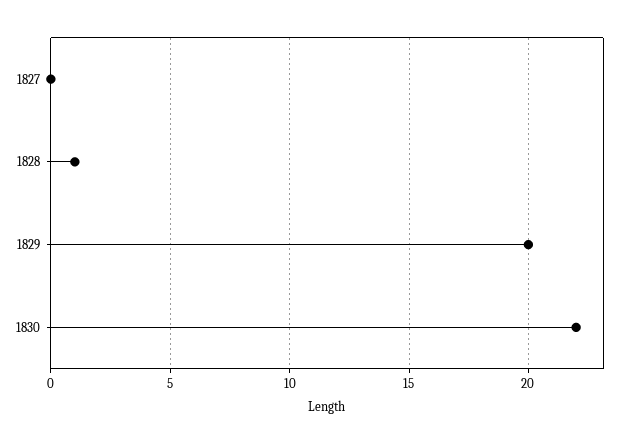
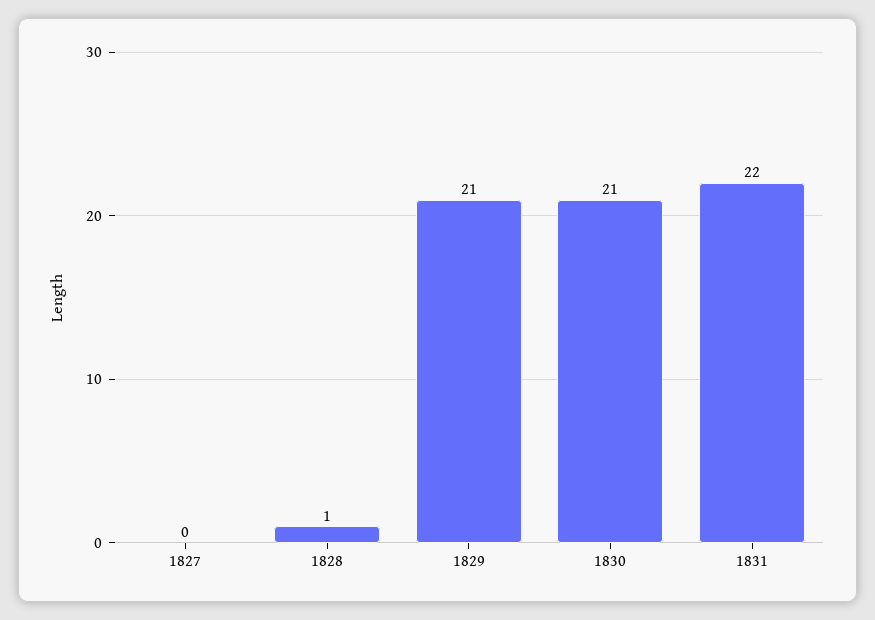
1829: 20 -> 21
1830: 22 -> 21
1831: none -> 22

